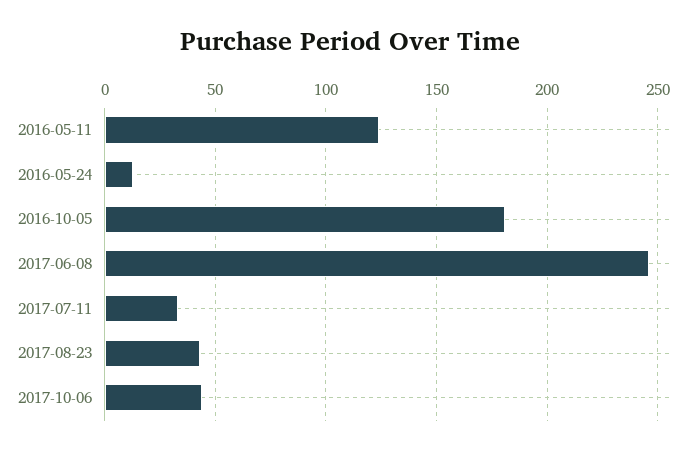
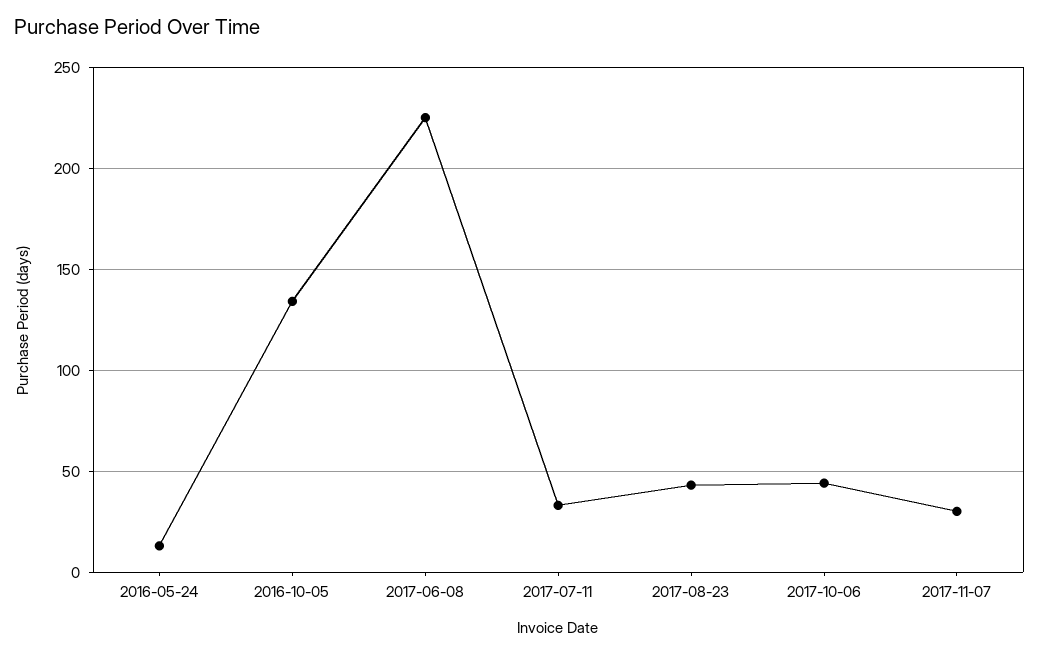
2016-05-11: 125 -> none
2016-10-05: 180 -> 135
2017-06-08: 245 -> 225
2017-11-07: none -> 30

